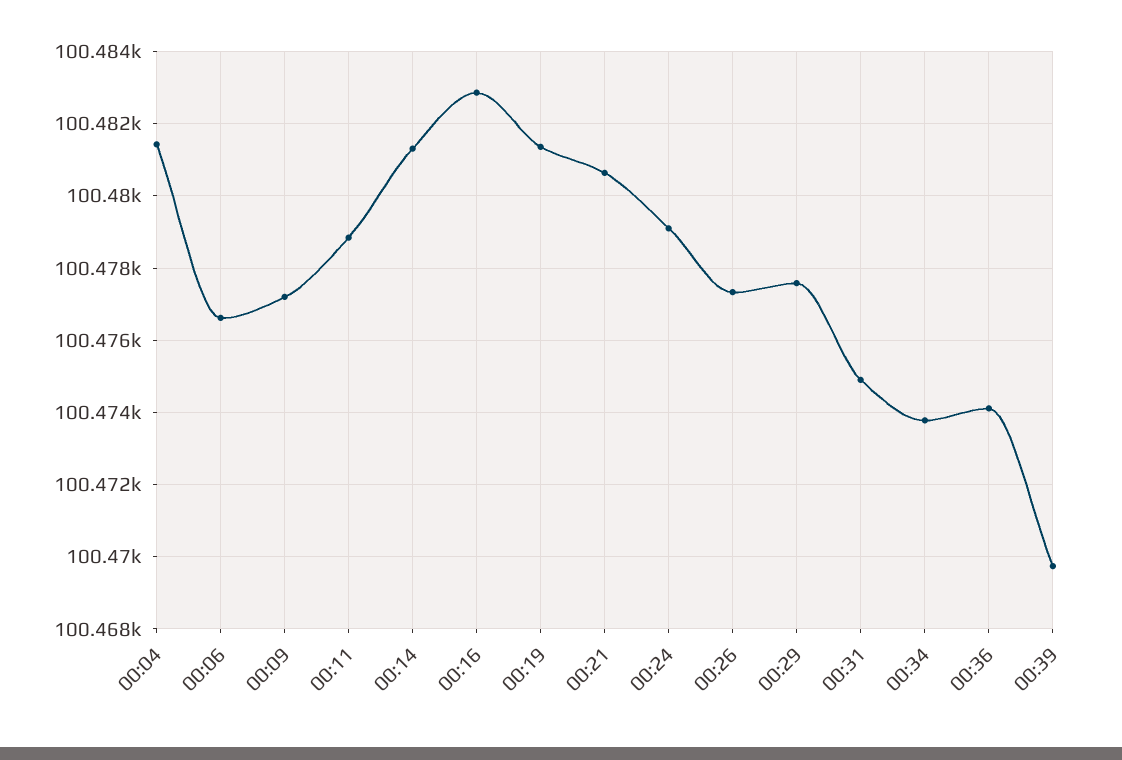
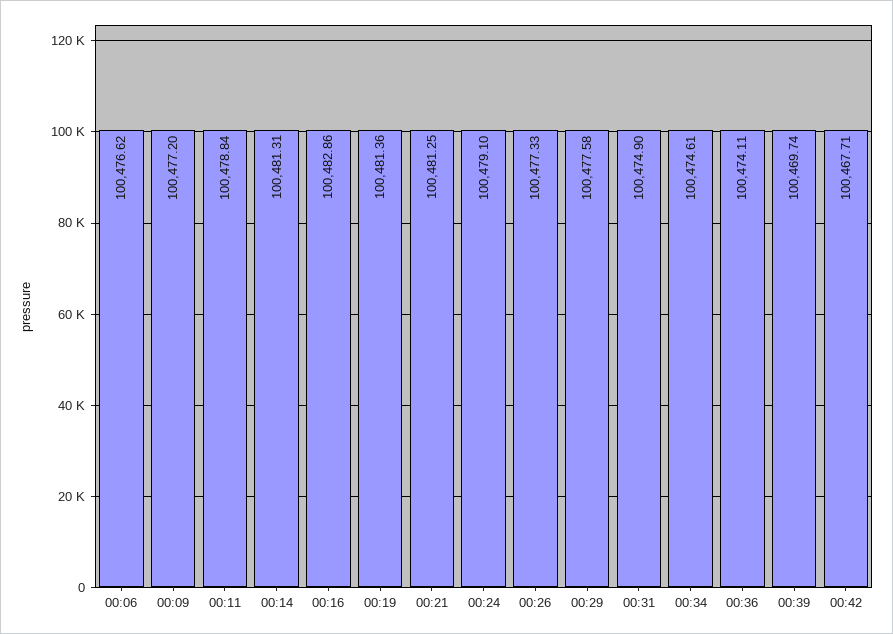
00:04: 100481.4 -> none
00:21: 100480.6 -> 100481.25
00:34: 100473.8 -> 100474.61
00:42: none -> 100467.71

